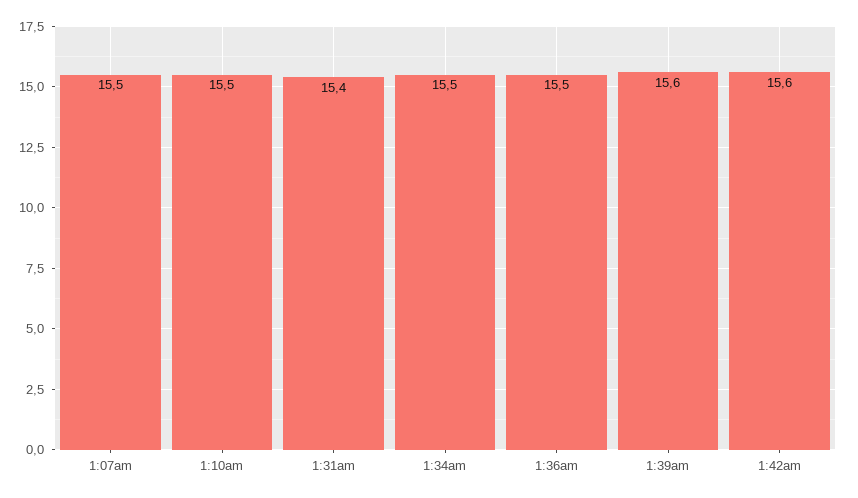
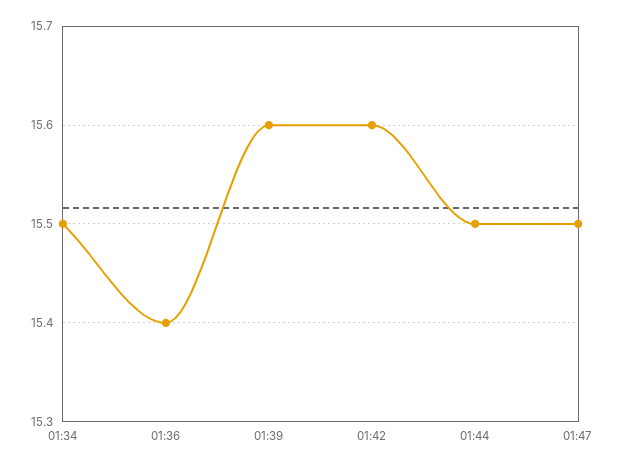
1:07am: 15.5 -> none
1:10am: 15.5 -> none
1:31am: 15.4 -> none
1:36am: 15.5 -> 15.4
01:44: none -> 15.5
01:47: none -> 15.5

